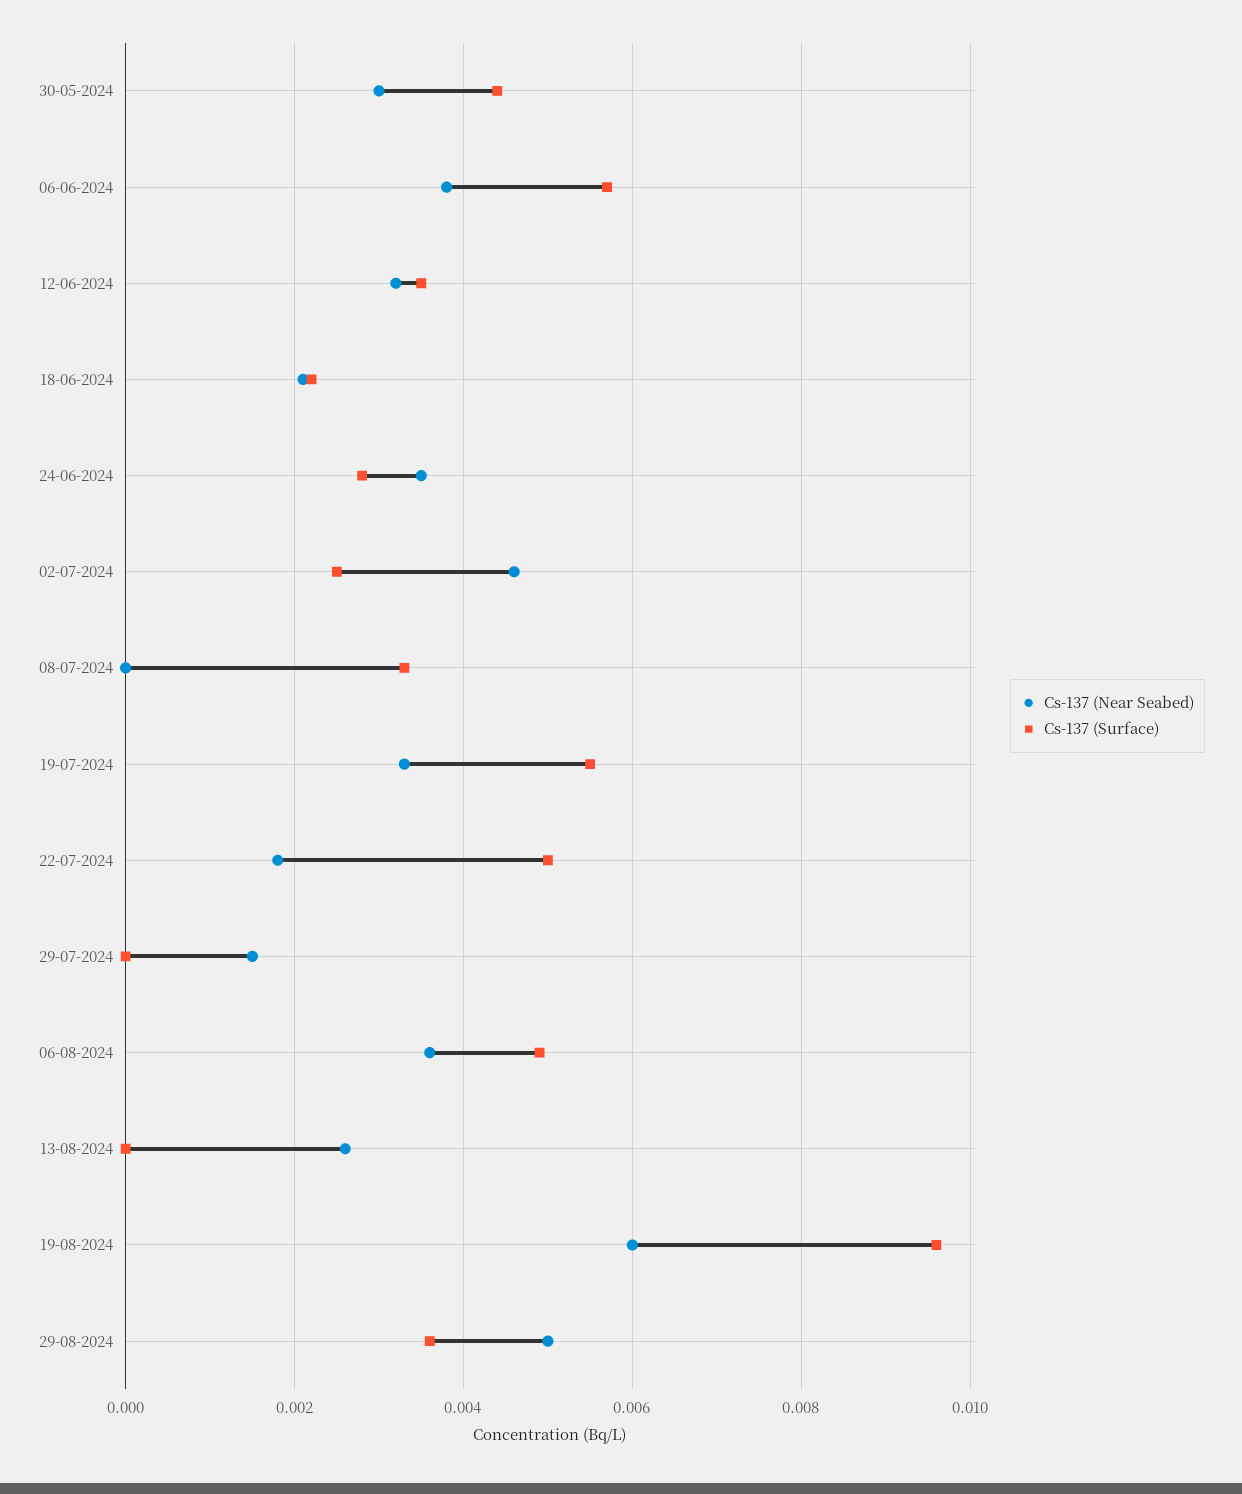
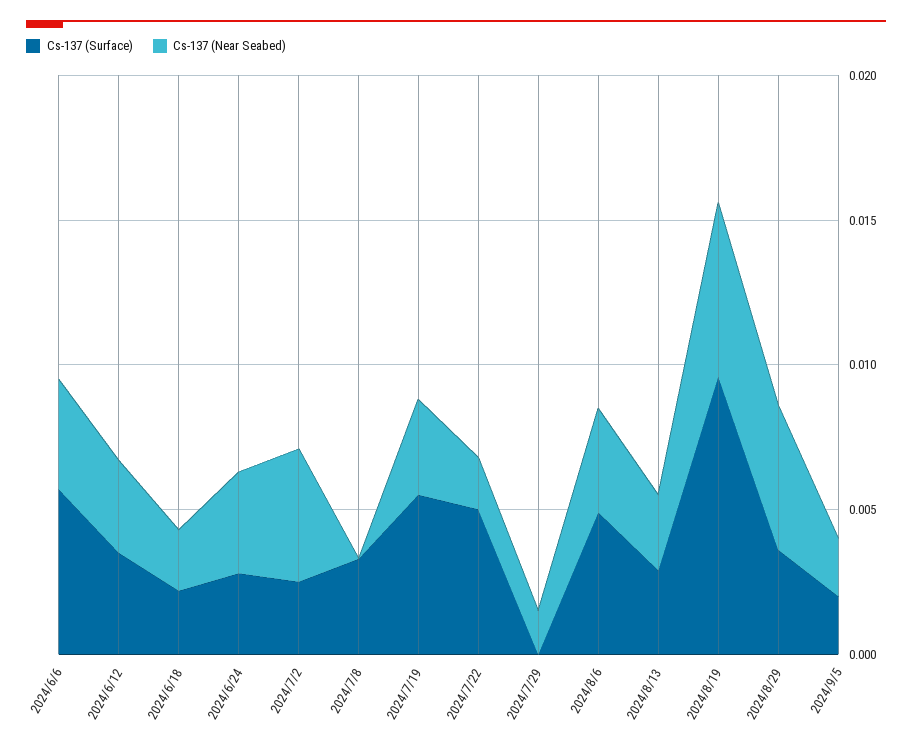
Cs-137 (Near Seabed), 30-05-2024: 0.003 -> none
Cs-137 (Surface), 30-05-2024: 0.0045 -> none
Cs-137 (Surface), 13-08-2024: 0 -> 0.003
Cs-137 (Surface), 2024/9/5: none -> 0.002
Cs-137 (Near Seabed), 2024/9/5: none -> 0.002

